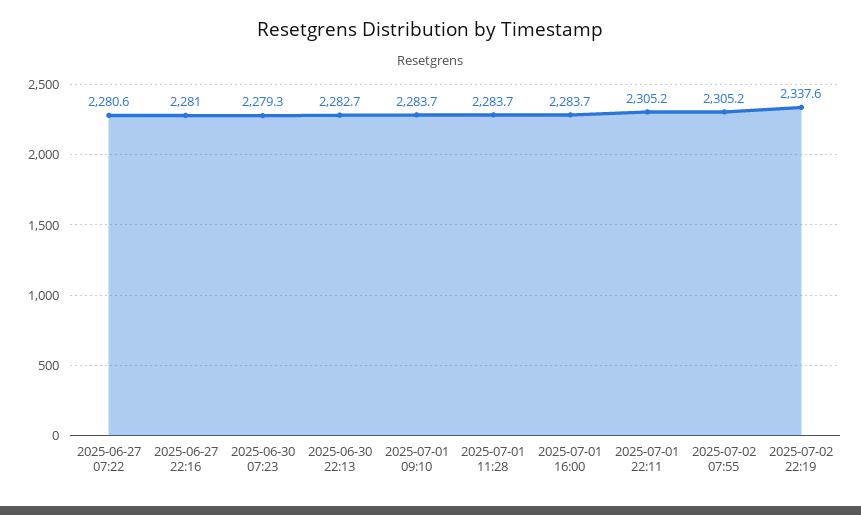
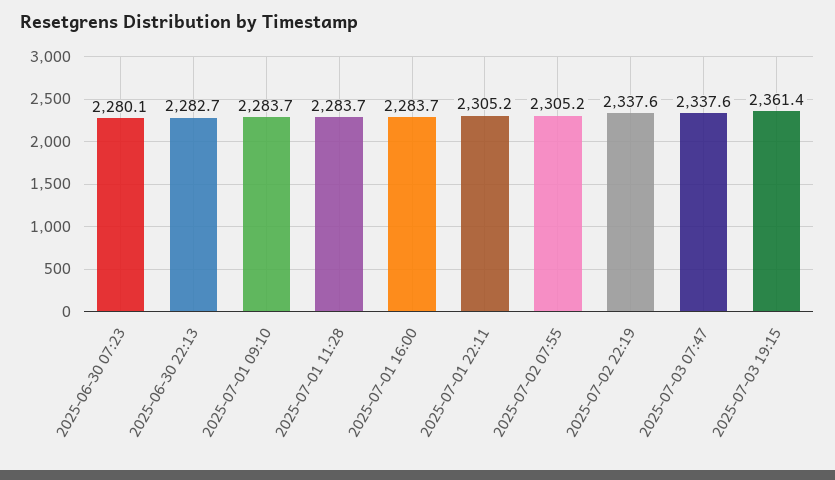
2025-06-27 07:22: 2280.6 -> none
2025-06-27 22:16: 2281 -> none
2025-06-30 07:23: 2279.3 -> 2280.1
2025-07-03 07:47: none -> 2337.6
2025-07-03 19:15: none -> 2361.4

